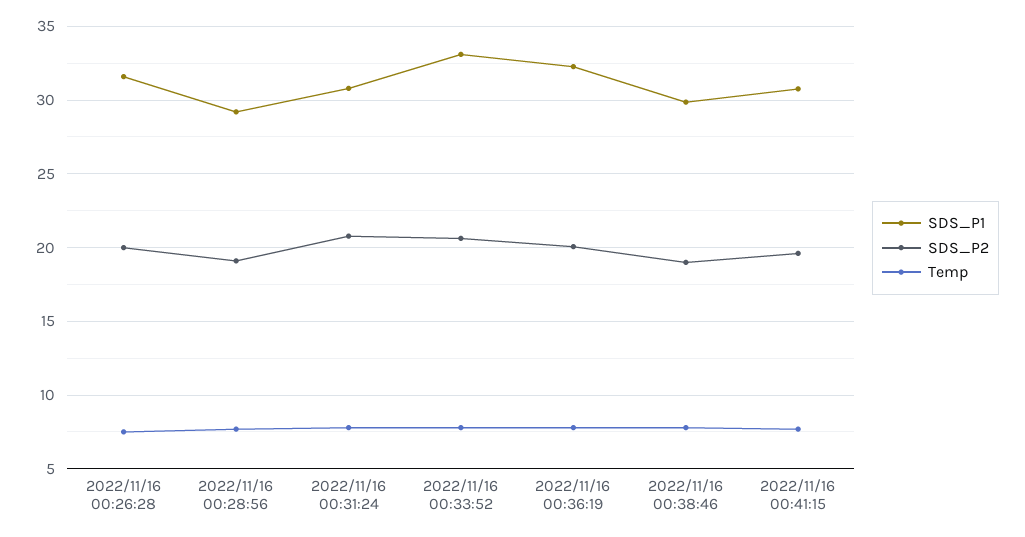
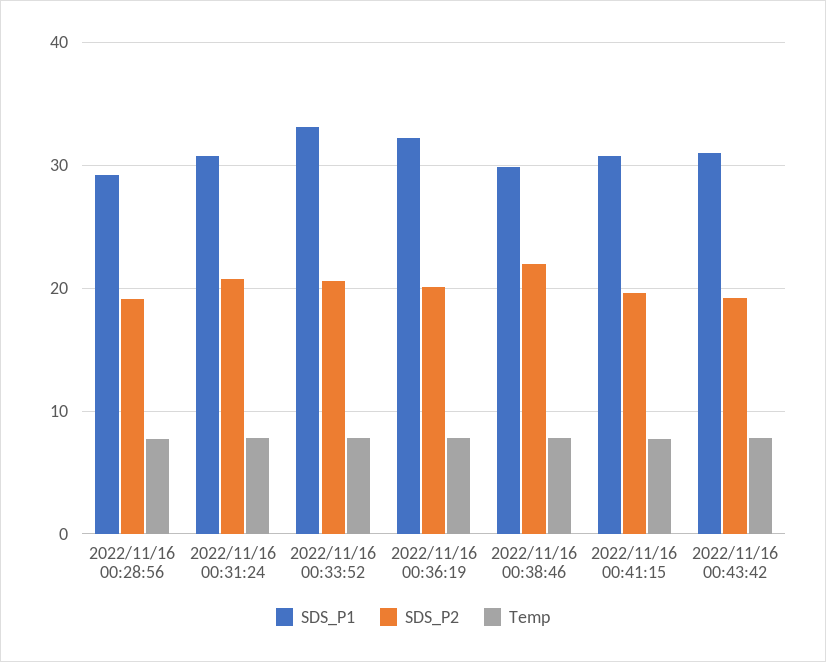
SDS_P1, 2022/11/16 00:26:28: 31.5 -> none
SDS_P2, 2022/11/16 00:26:28: 20 -> none
Temp, 2022/11/16 00:26:28: 7.5 -> none
SDS_P2, 2022/11/16 00:38:46: 19 -> 22
SDS_P1, 2022/11/16 00:43:42: none -> 31
SDS_P2, 2022/11/16 00:43:42: none -> 19
Temp, 2022/11/16 00:43:42: none -> 8

